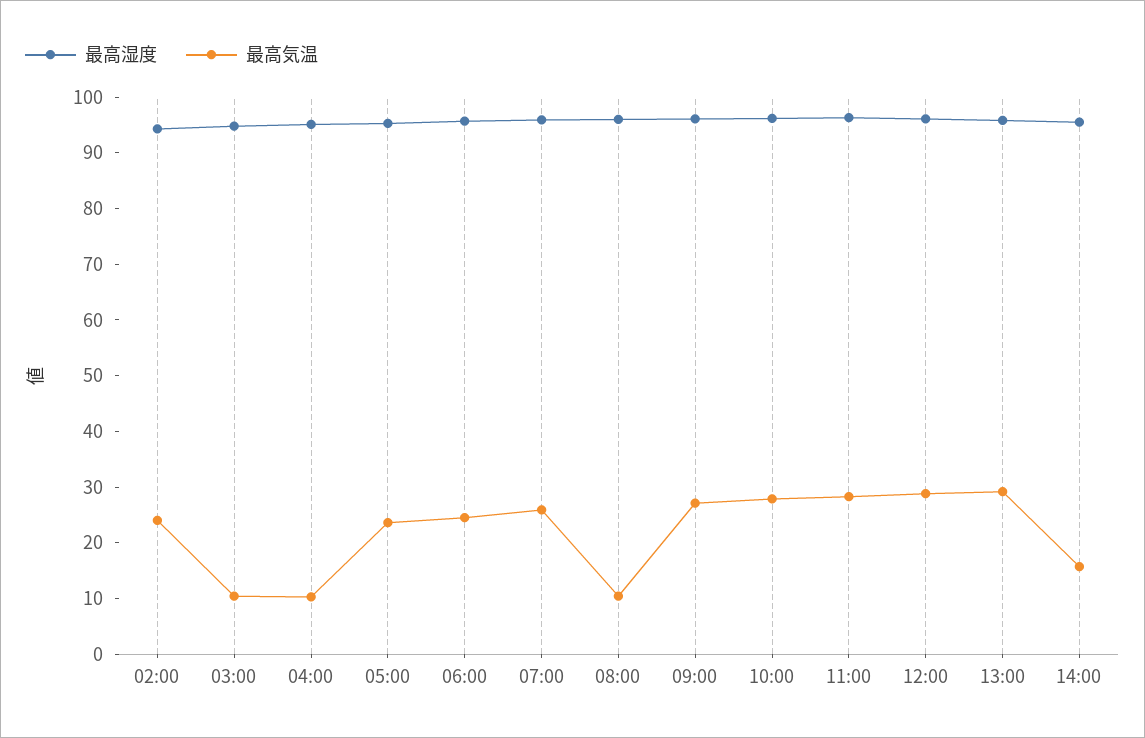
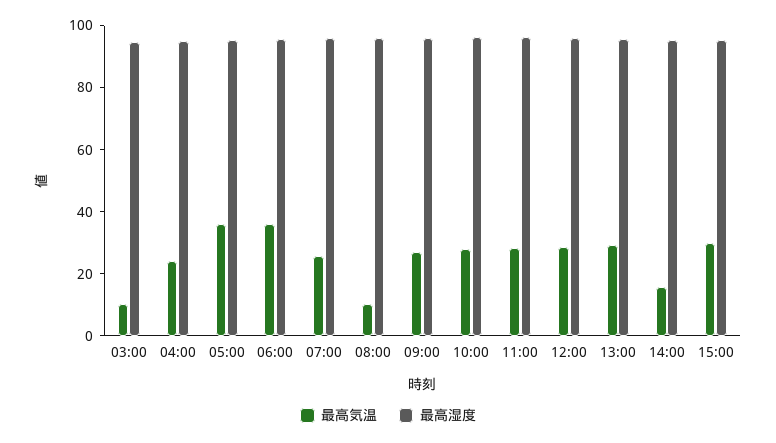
最高湿度, 02:00: 94 -> none
最高気温, 02:00: 24 -> none
最高気温, 04:00: 10 -> 25
最高気温, 05:00: 24 -> 35
最高気温, 06:00: 24 -> 35
最高気温, 15:00: none -> 30
最高湿度, 15:00: none -> 95

